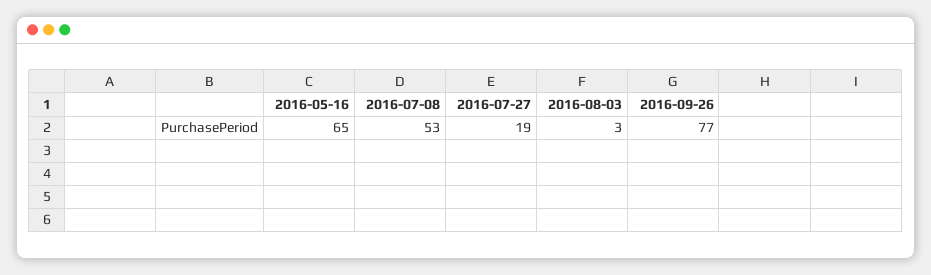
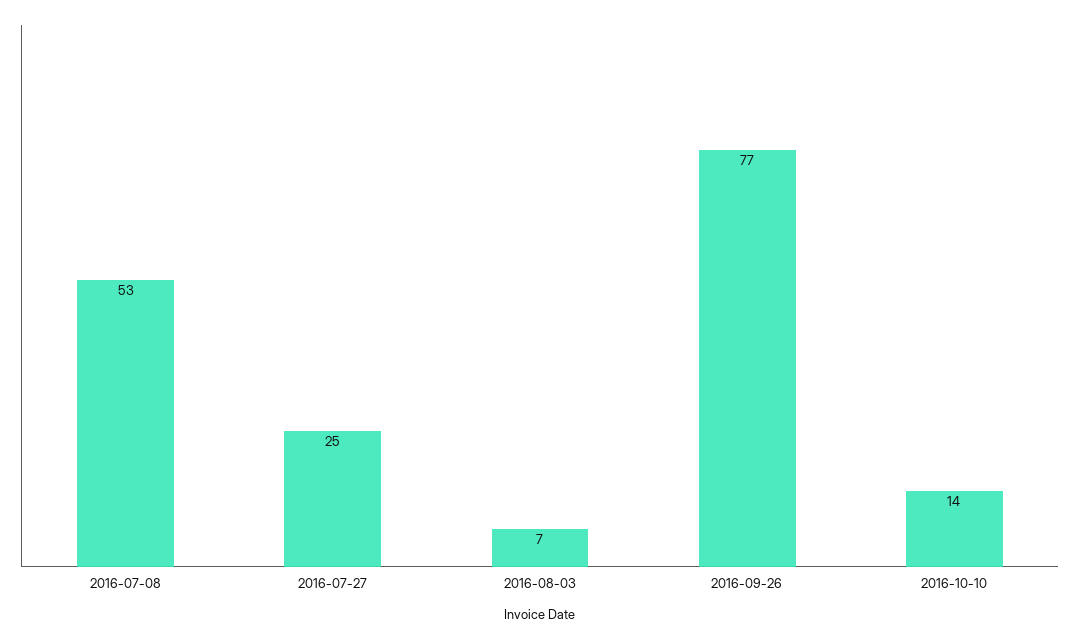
2016-05-16: 65 -> none
2016-07-27: 19 -> 25
2016-08-03: 3 -> 7
2016-10-10: none -> 14

